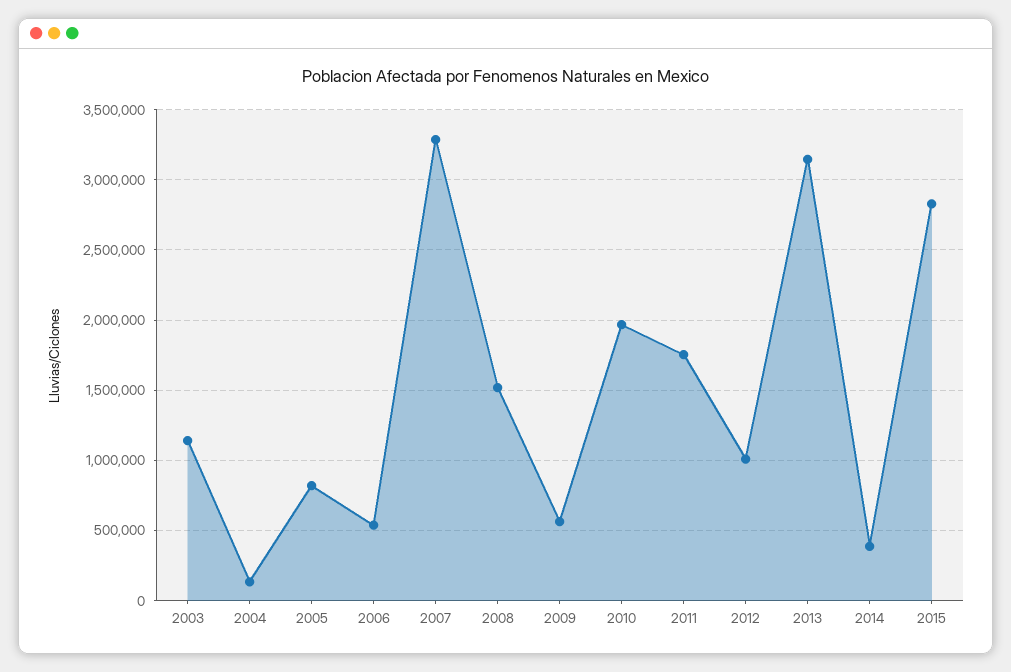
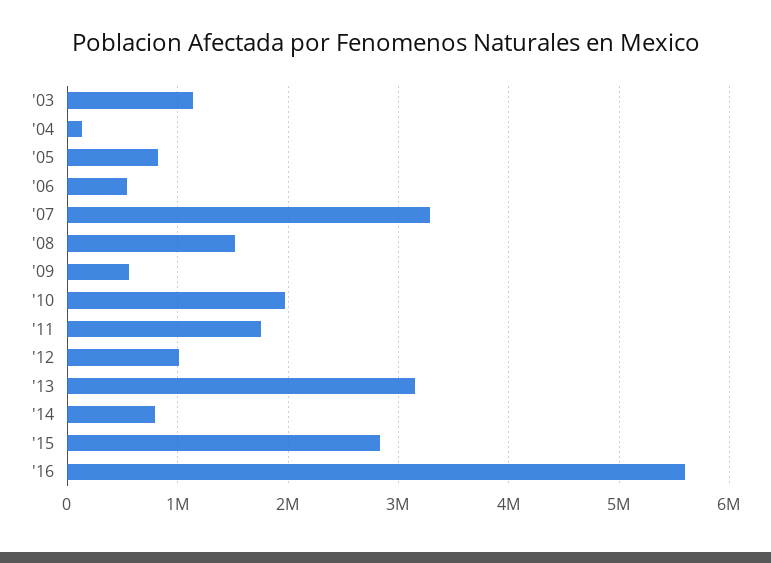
2014: 400000 -> 800000
'16: none -> 5600000

